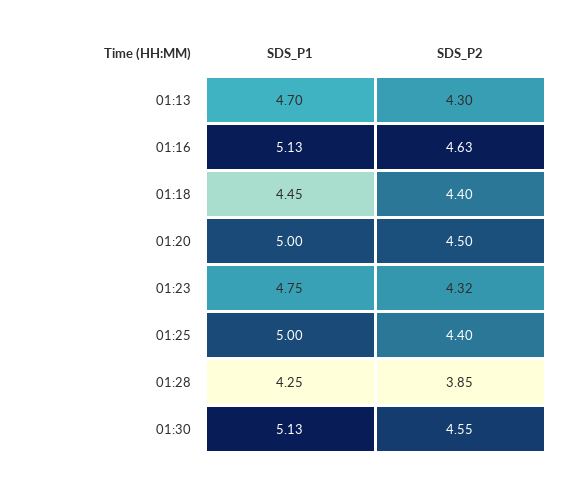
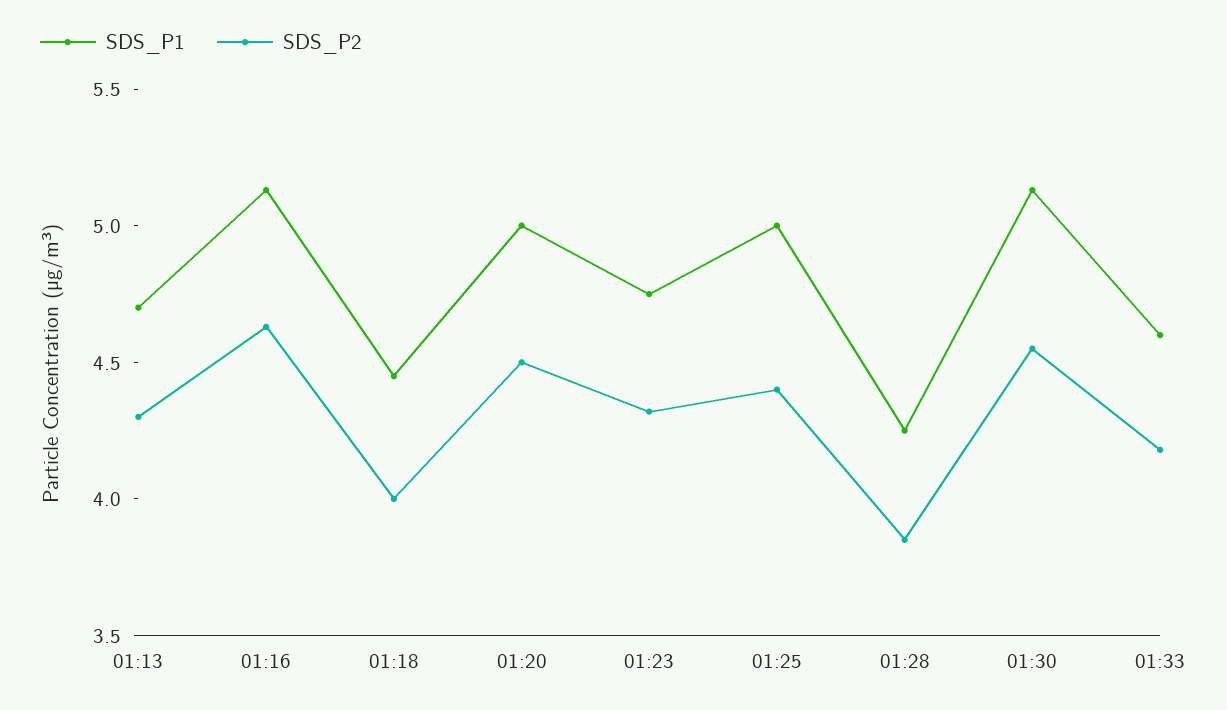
SDS_P2, 01:18: 4.4 -> 4
SDS_P1, 01:33: none -> 4.6
SDS_P2, 01:33: none -> 4.2

